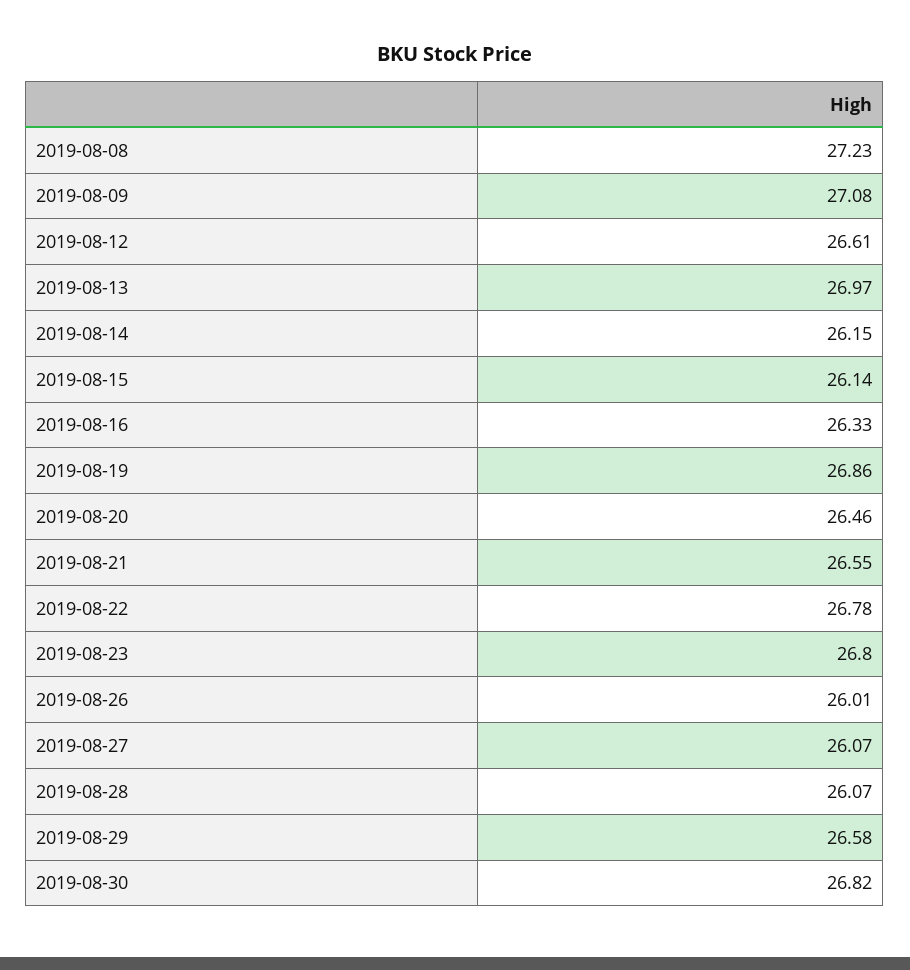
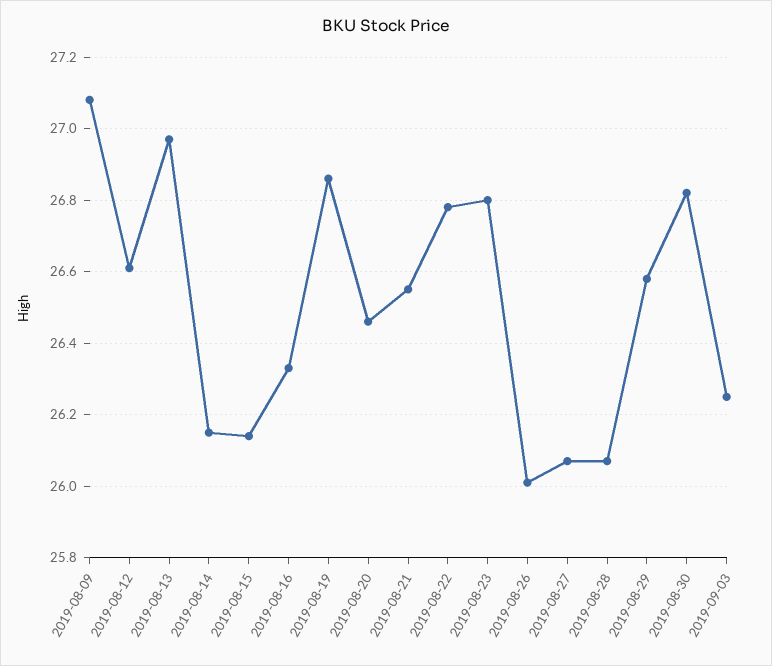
2019-08-08: 27.23 -> none
2019-09-03: none -> 26.25

